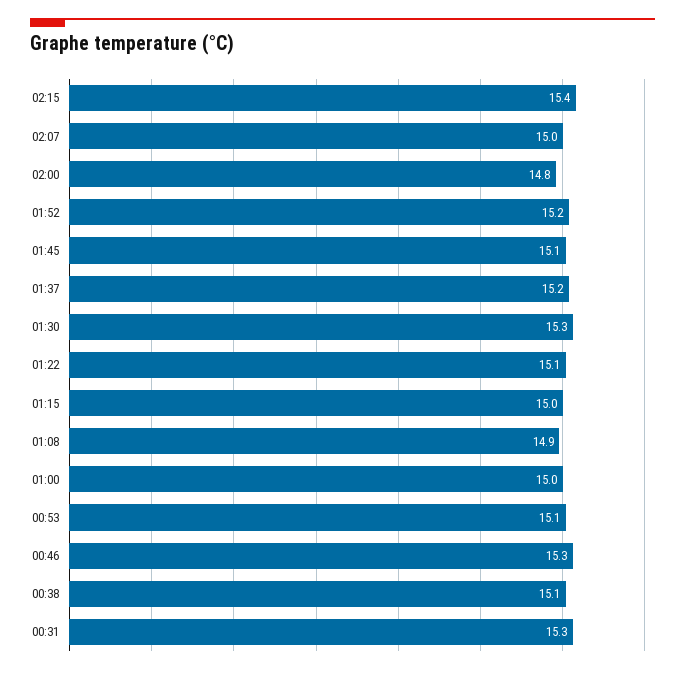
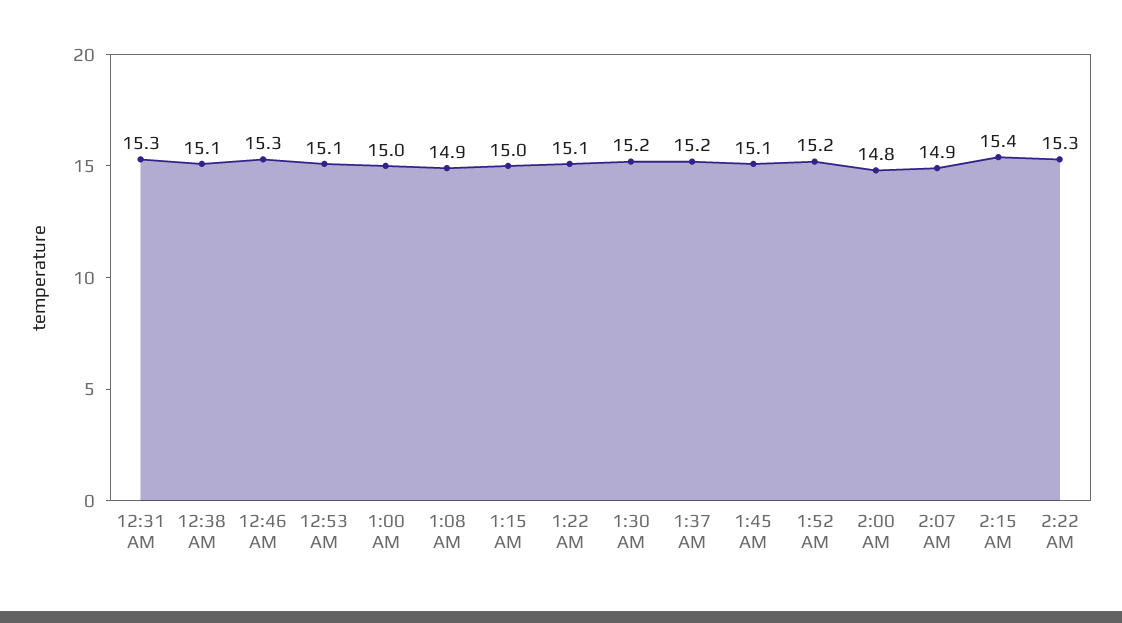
02:07: 15 -> 14.9
01:30: 15.3 -> 15.2
2:22 AM: none -> 15.3

